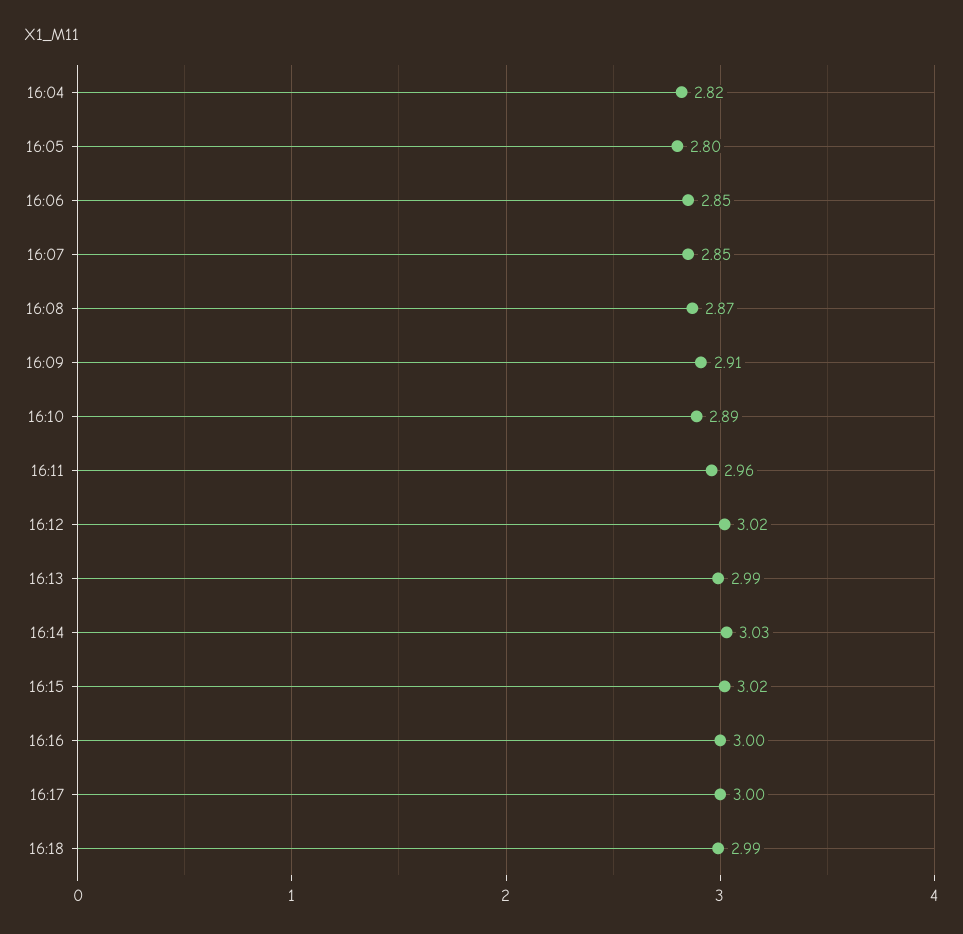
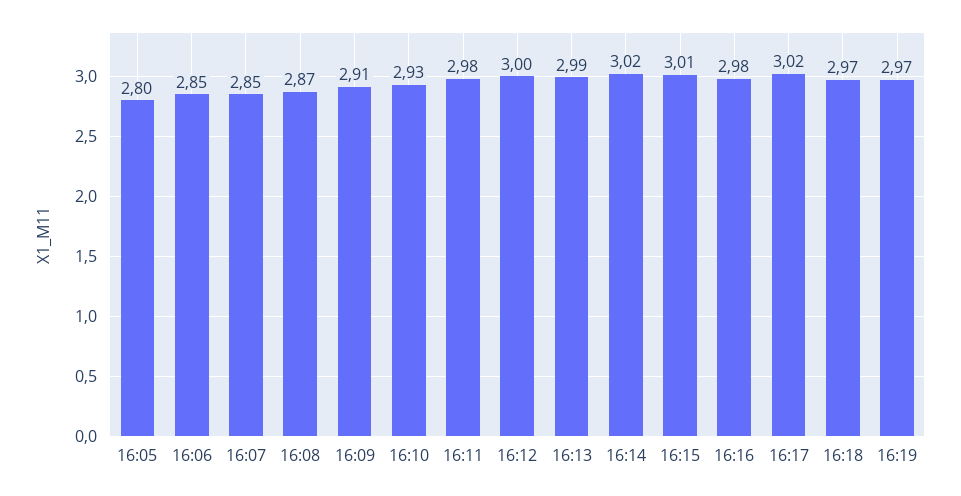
16:04: 2.82 -> none
16:10: 2.89 -> 2.93
16:11: 2.96 -> 2.98
16:12: 3.02 -> 3
16:14: 3.03 -> 3.02
16:15: 3.02 -> 3.01
16:16: 3 -> 2.98
16:17: 3 -> 3.02
16:18: 2.99 -> 2.97
16:19: none -> 2.97

